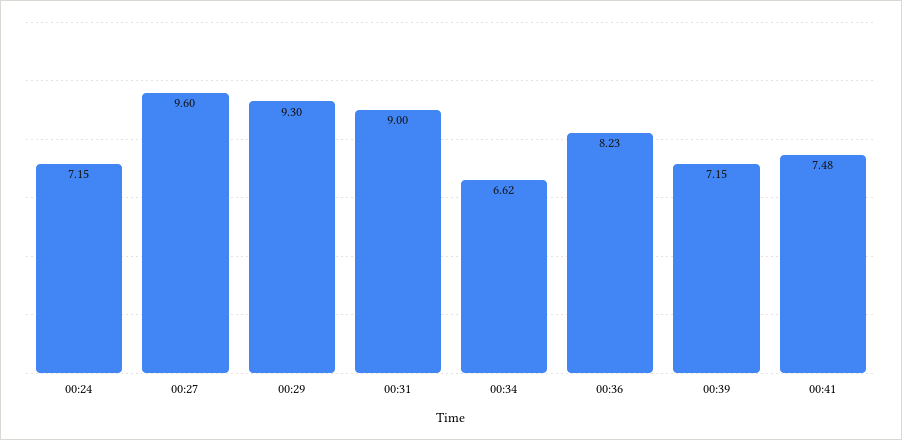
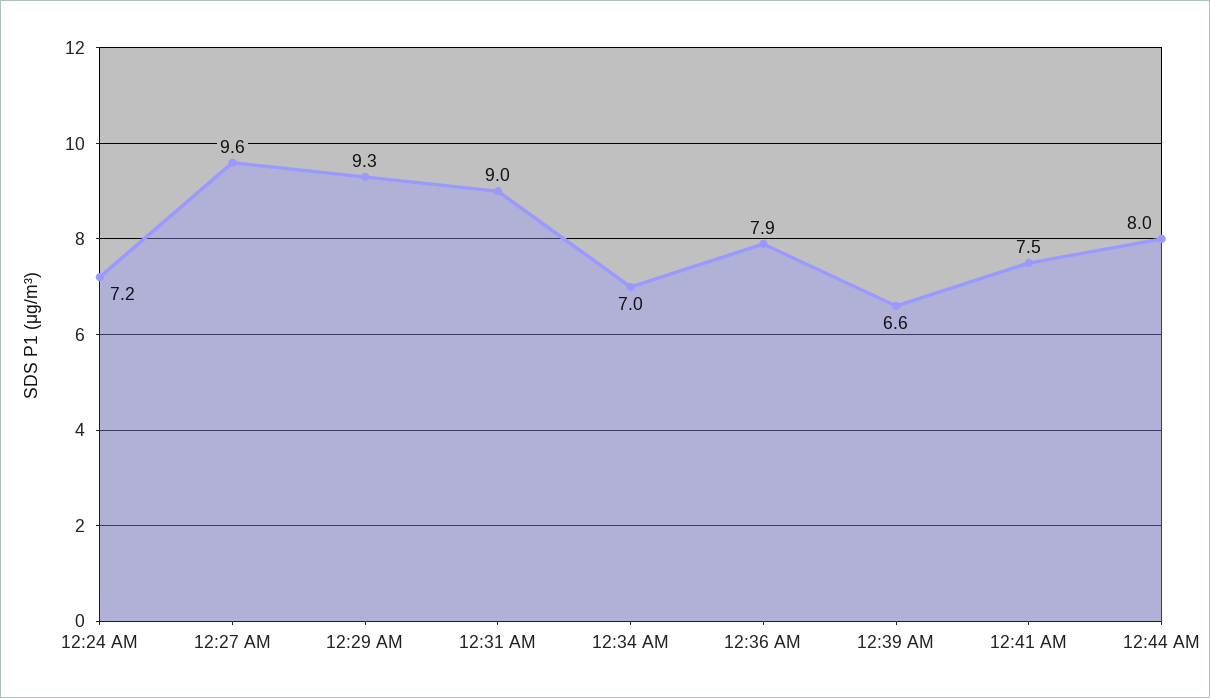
00:34: 6.62 -> 7
00:36: 8.23 -> 7.9
00:39: 7.15 -> 6.6
12:44 AM: none -> 8

